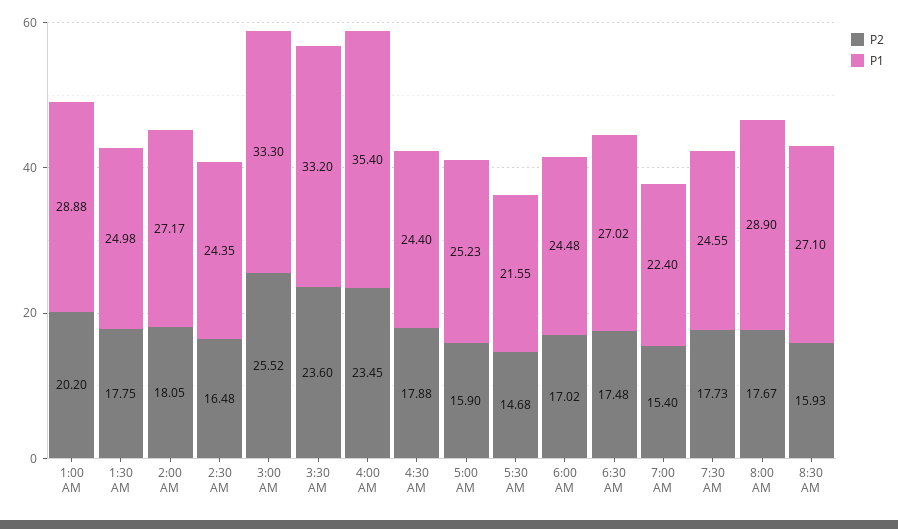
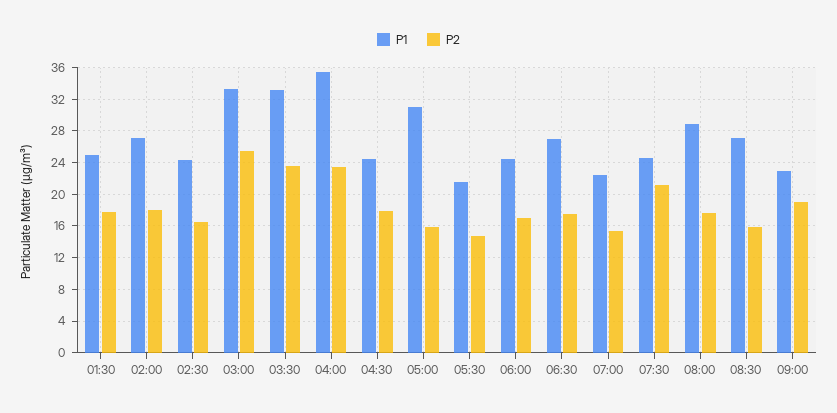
P2, 1:00 AM: 20.2 -> none
P1, 1:00 AM: 28.88 -> none
P1, 5:00 AM: 25.23 -> 31
P2, 7:30 AM: 17.73 -> 21
P1, 09:00: none -> 23
P2, 09:00: none -> 19

